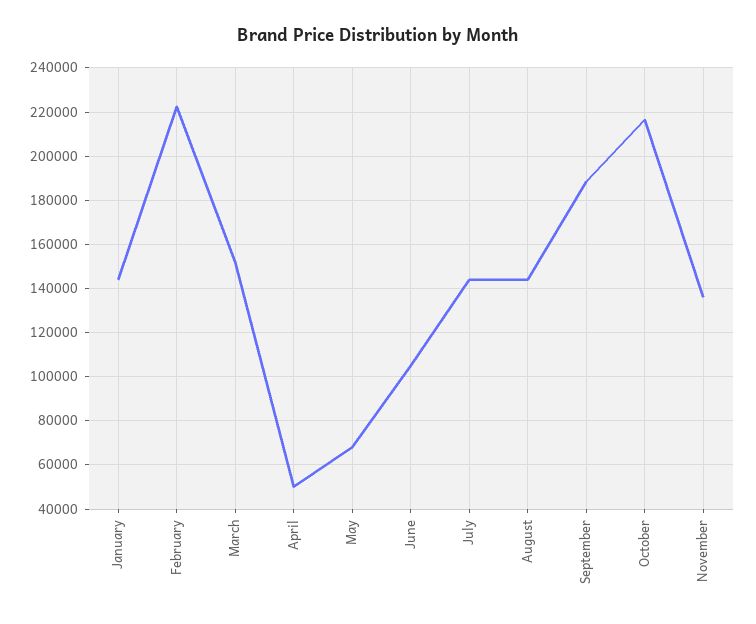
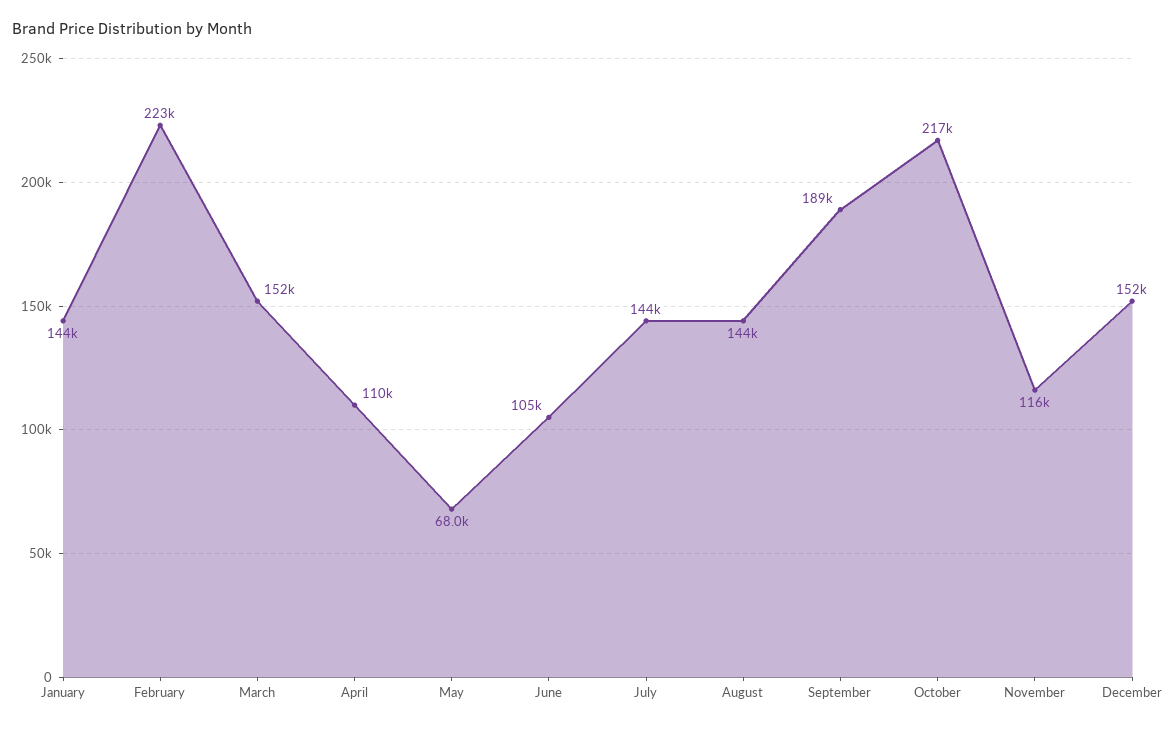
April: 50000 -> 110000
November: 135000 -> 116000
December: none -> 152000

